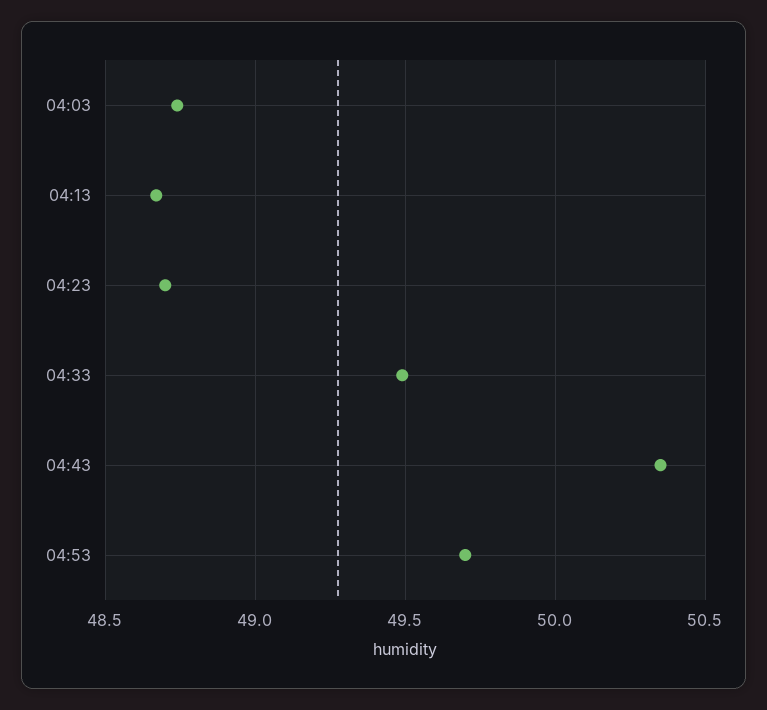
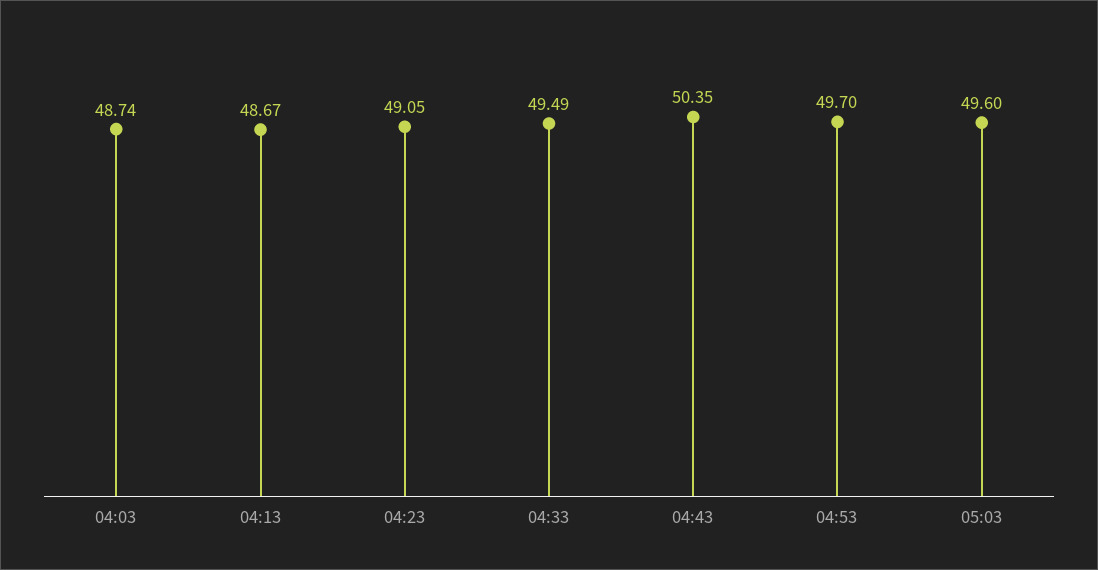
04:23: 48.7 -> 49.05
05:03: none -> 49.6

